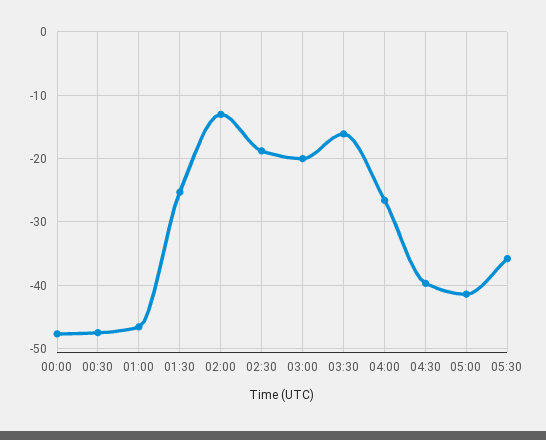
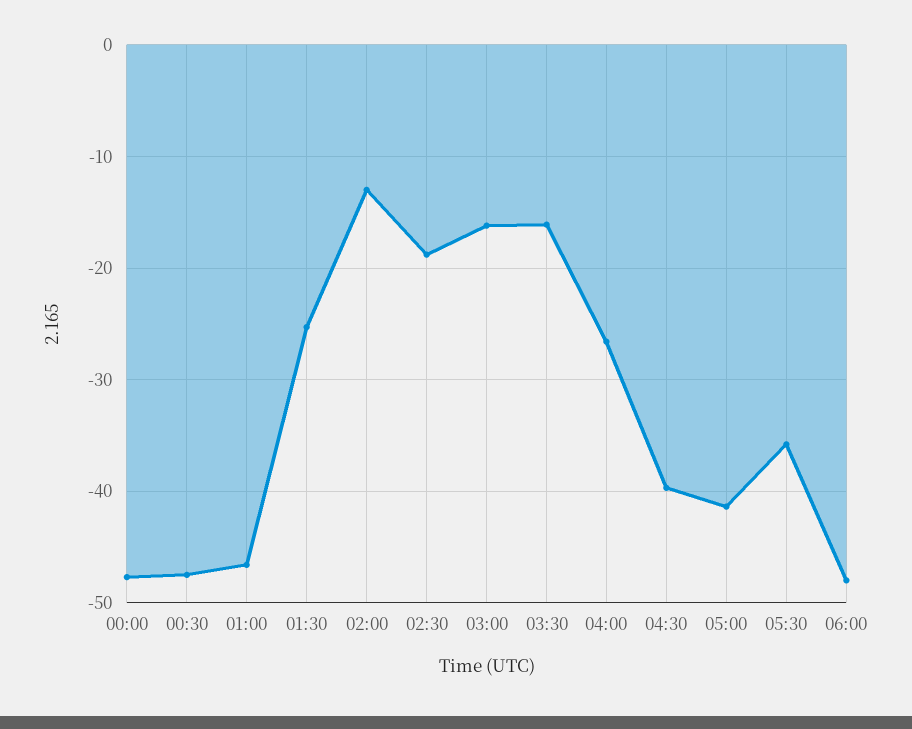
03:00: -20 -> -16
06:00: none -> -48

